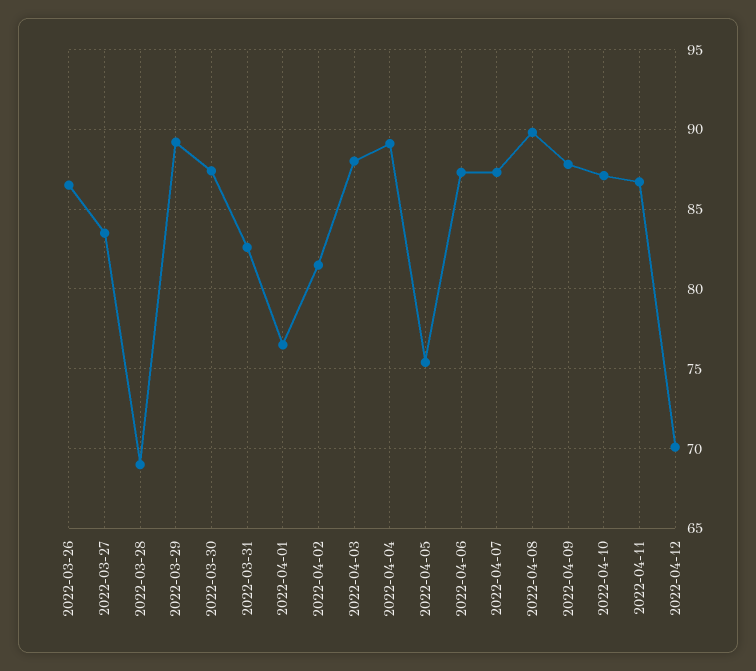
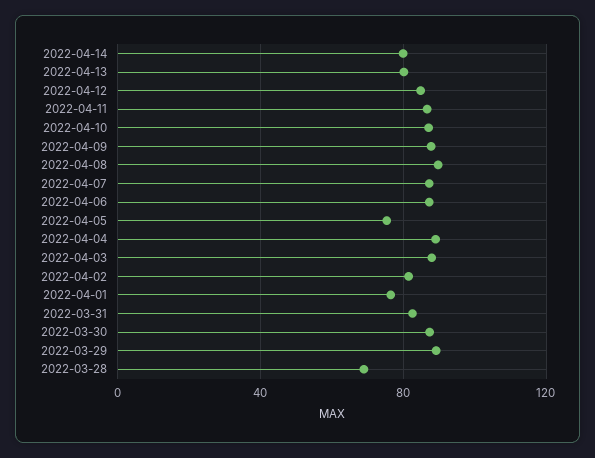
2022-03-26: 86.5 -> none
2022-03-27: 83.5 -> none
2022-04-12: 70 -> 85
2022-04-14: none -> 80
2022-04-13: none -> 80

